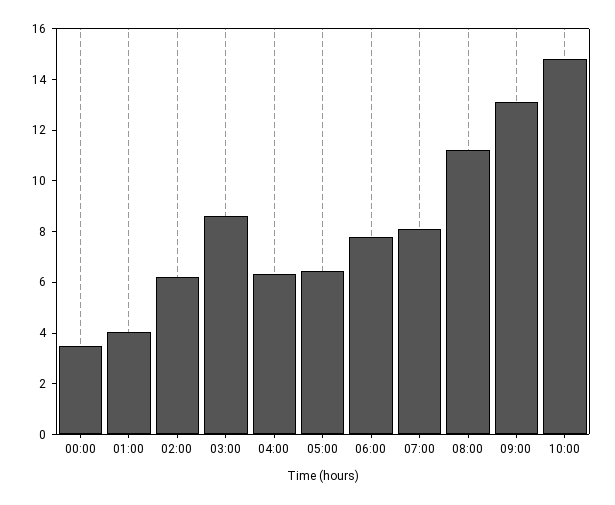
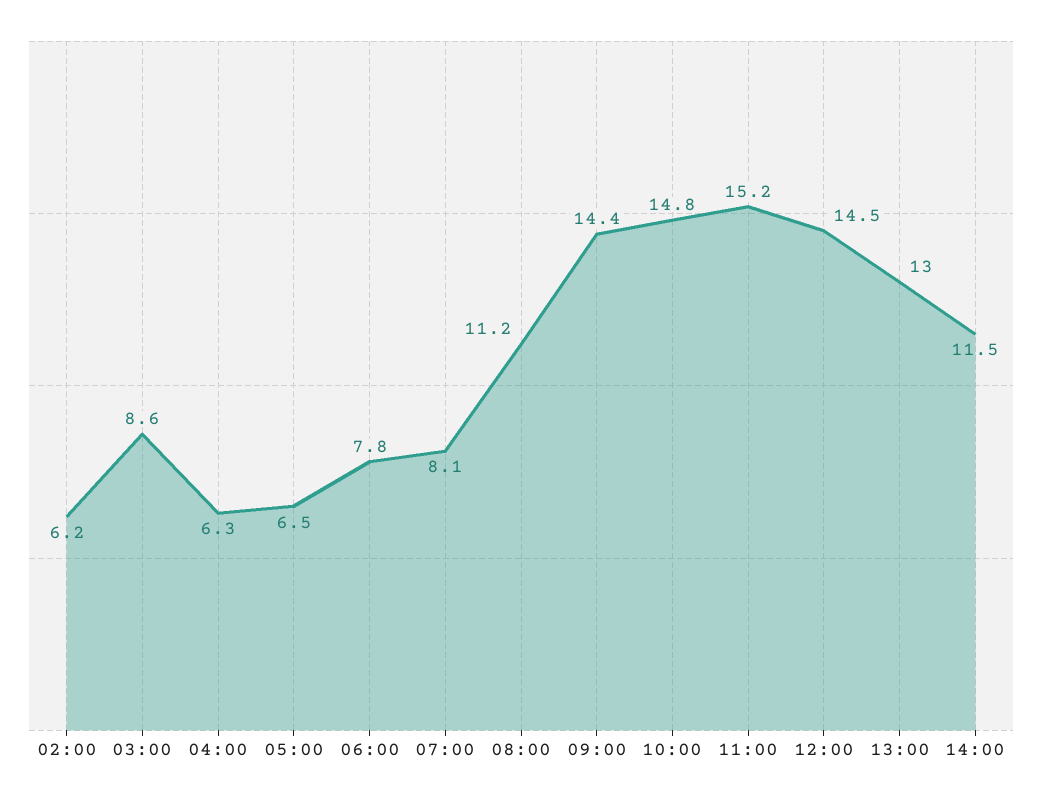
00:00: 3.5 -> none
01:00: 4 -> none
09:00: 13 -> 14.4
11:00: none -> 15.2
12:00: none -> 14.5
13:00: none -> 13
14:00: none -> 11.5

